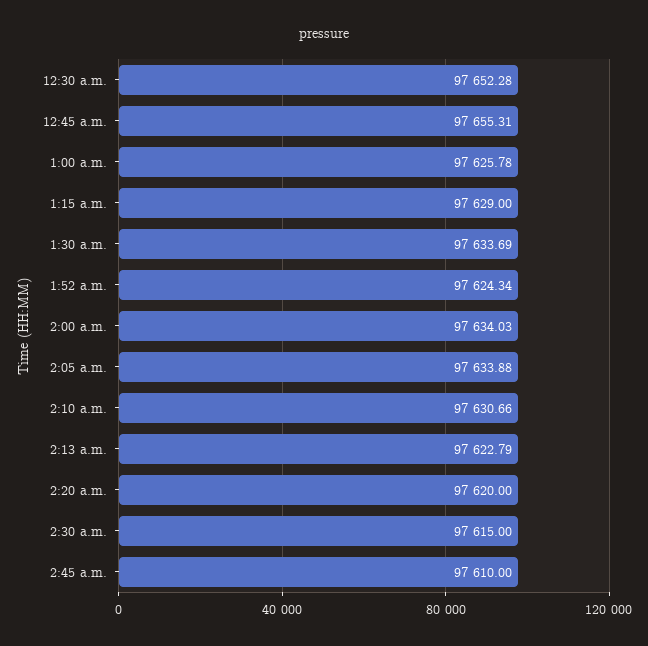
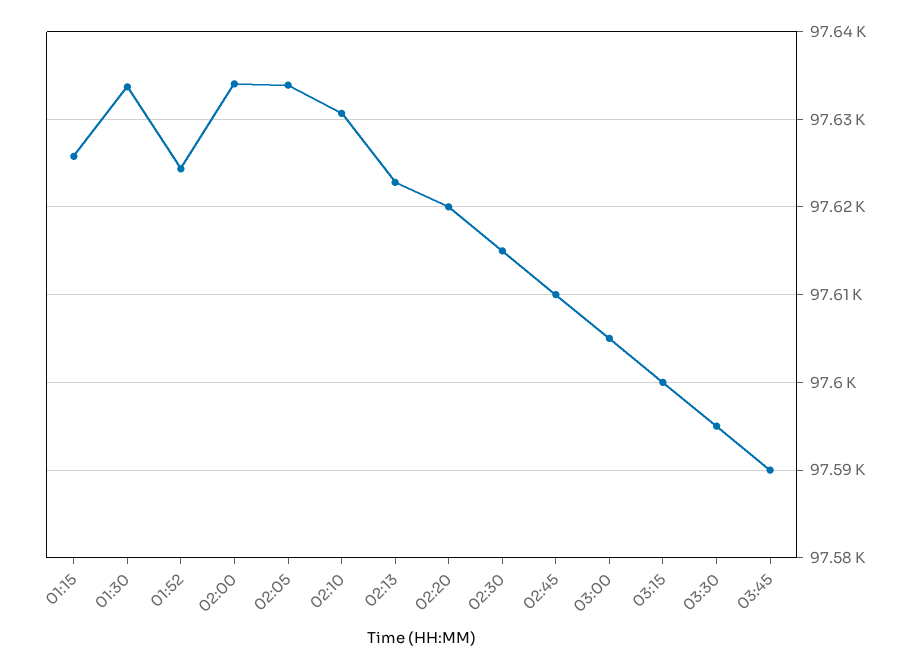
12:30 a.m.: 97652.28 -> none
12:45 a.m.: 97655.31 -> none
1:00 a.m.: 97625.78 -> none
1:15 a.m.: 97629 -> 97626
03:00: none -> 97605
03:15: none -> 97600
03:30: none -> 97595
03:45: none -> 97590

